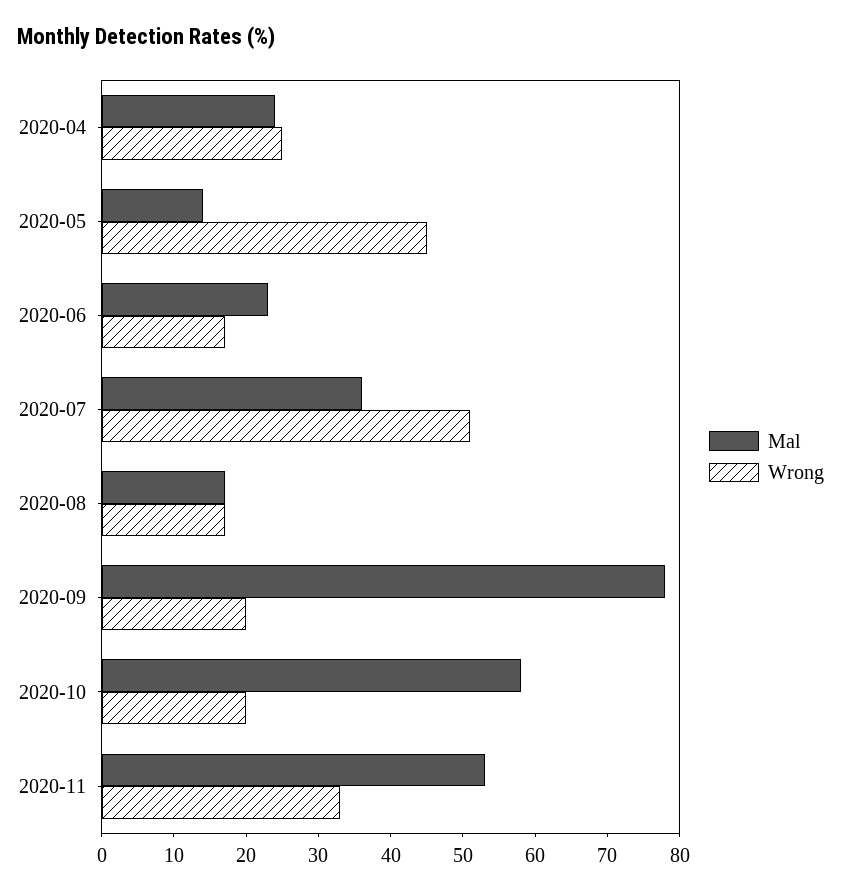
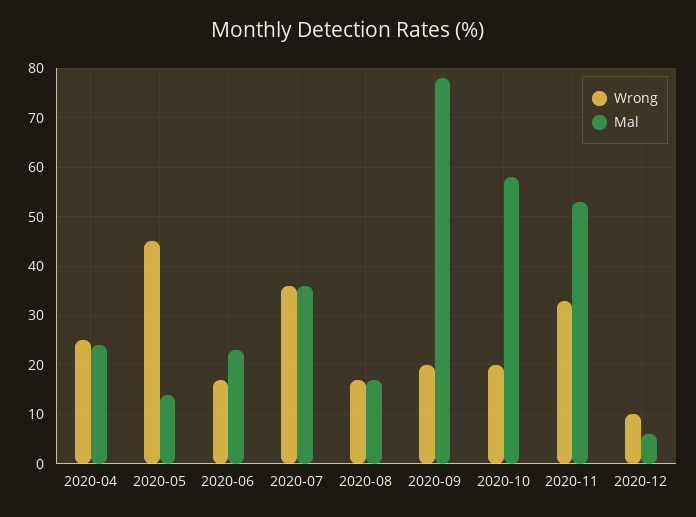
Wrong, 2020-07: 50 -> 35
Wrong, 2020-12: none -> 10
Mal, 2020-12: none -> 5

